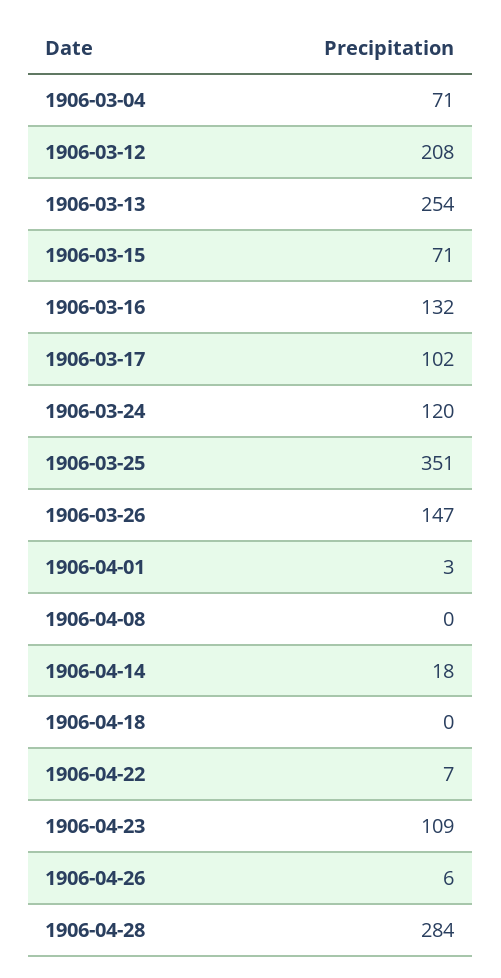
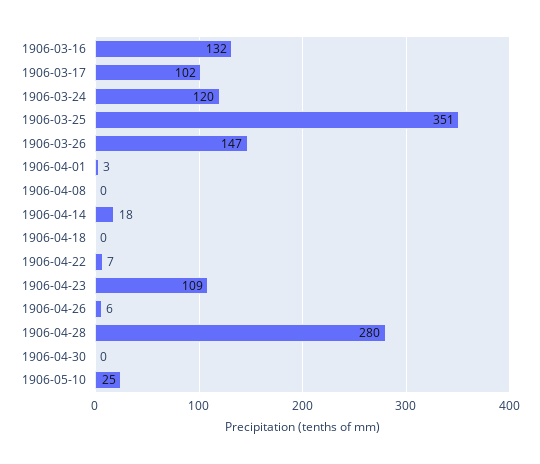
1906-03-04: 71 -> none
1906-03-12: 208 -> none
1906-03-13: 254 -> none
1906-03-15: 71 -> none
1906-04-28: 284 -> 280
1906-04-30: none -> 0
1906-05-10: none -> 25

